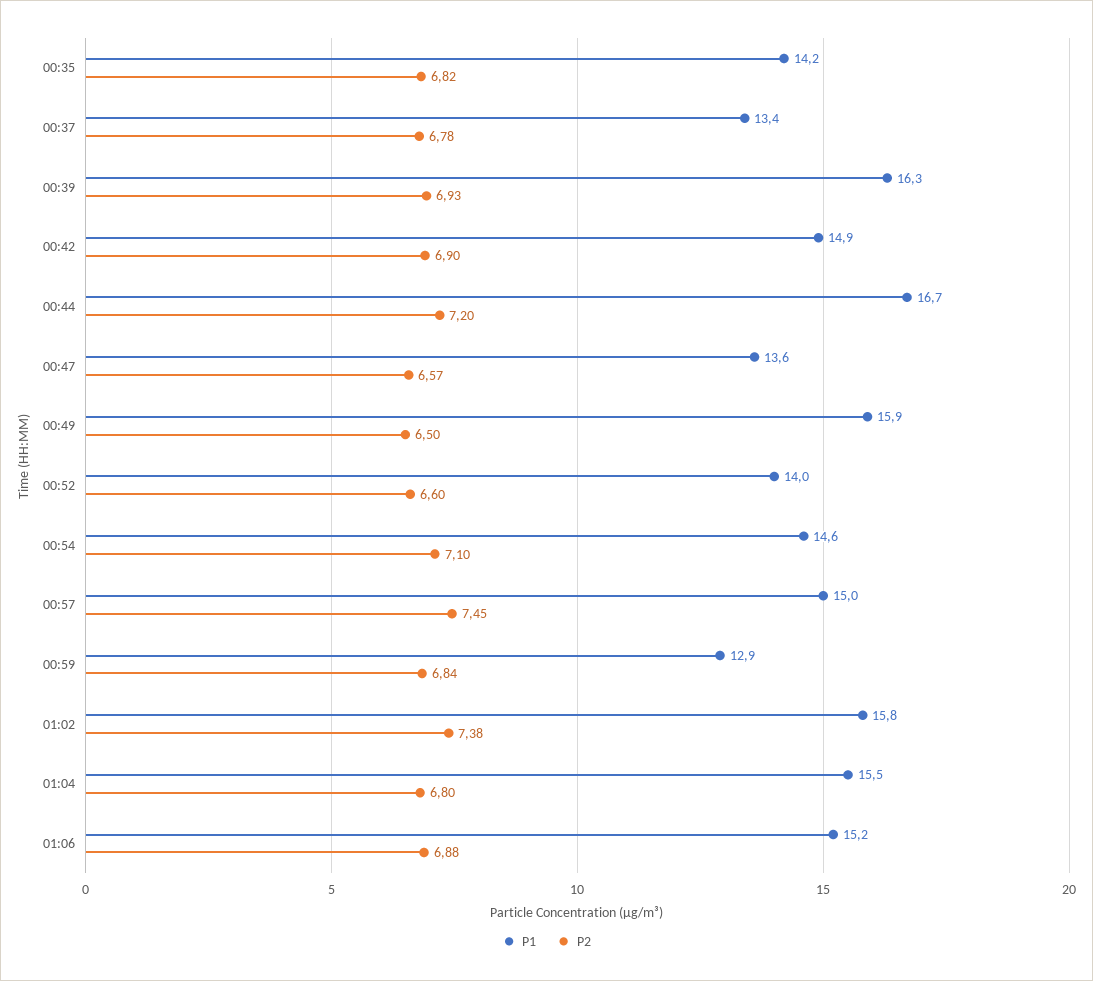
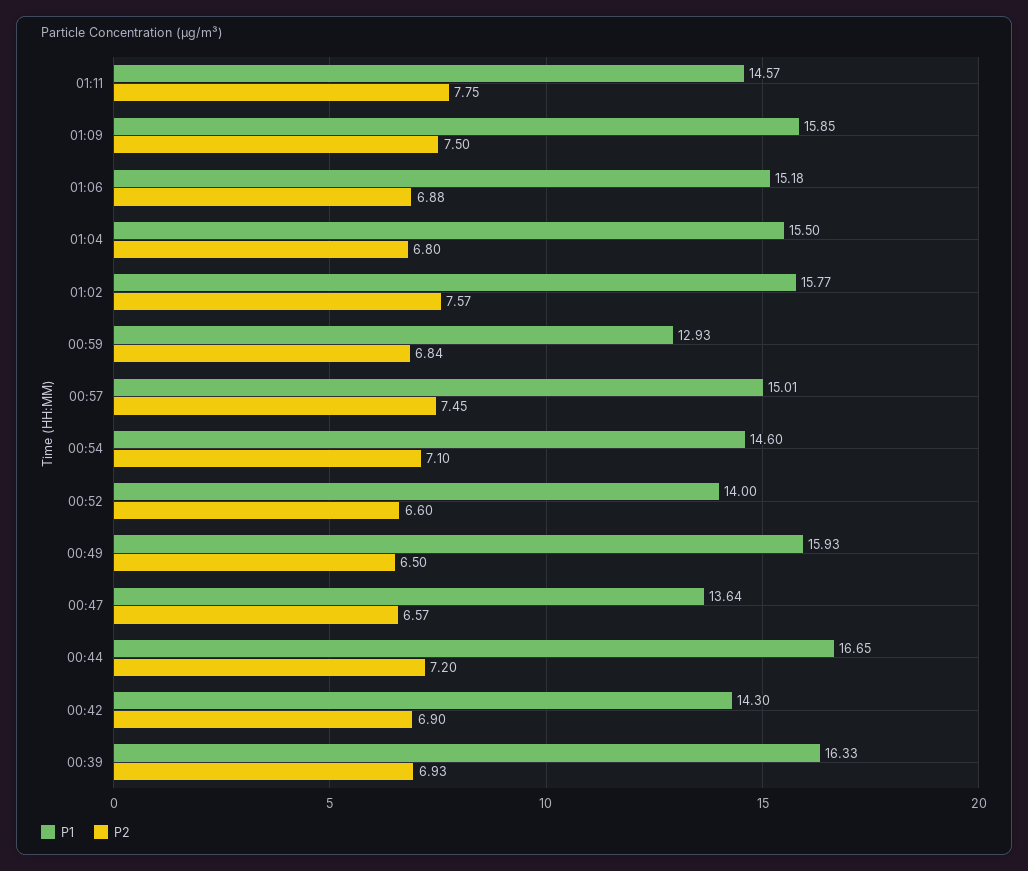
P1, 00:35: 14.2 -> none
P2, 00:35: 6.82 -> none
P1, 00:37: 13.4 -> none
P2, 00:37: 6.78 -> none
P1, 00:42: 14.9 -> 14.3
P2, 01:02: 7.38 -> 7.57
P1, 01:11: none -> 14.57
P2, 01:11: none -> 7.75
P1, 01:09: none -> 15.85
P2, 01:09: none -> 7.5

